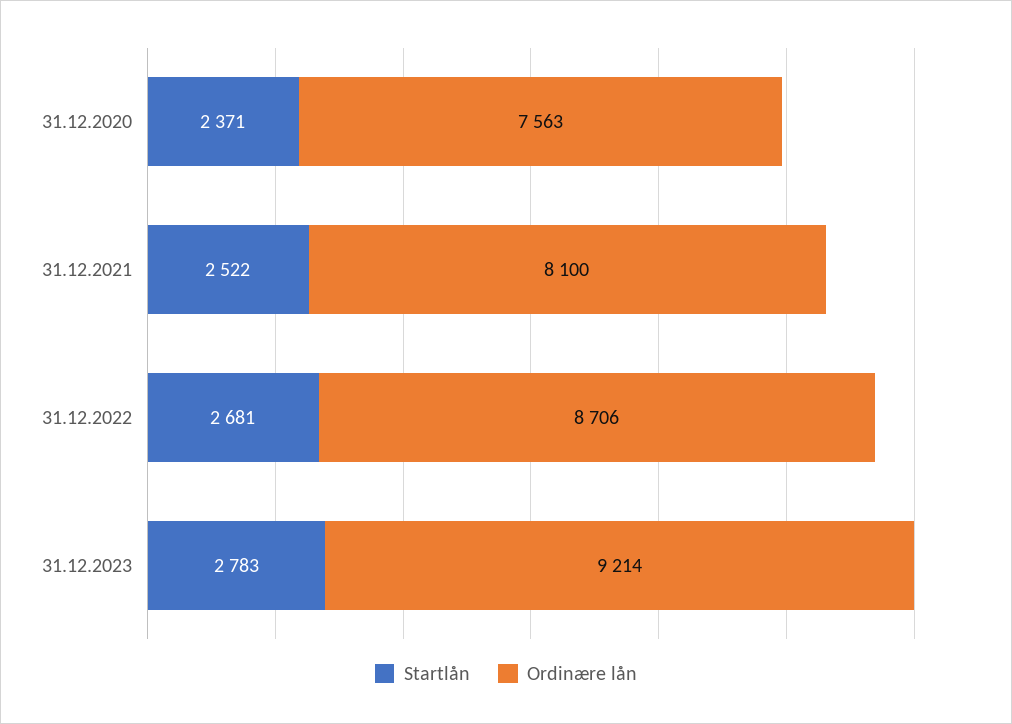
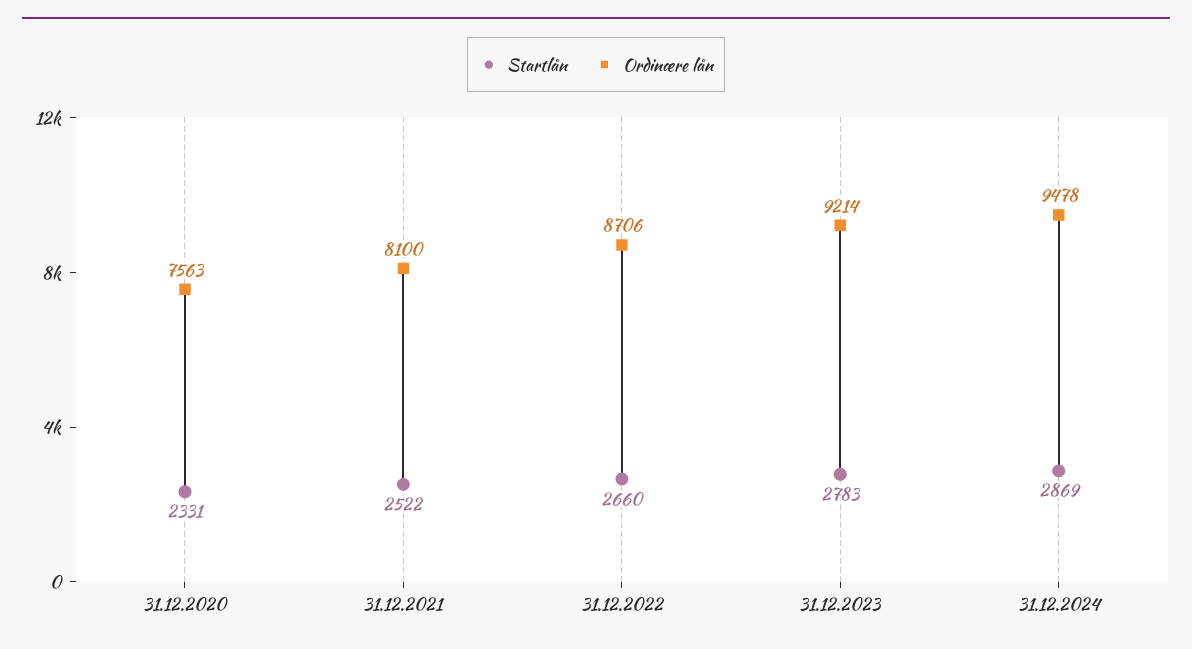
Startlån, 31.12.2020: 2371 -> 2331
Startlån, 31.12.2022: 2681 -> 2660
Startlån, 31.12.2024: none -> 2869
Ordinære lån, 31.12.2024: none -> 9478

